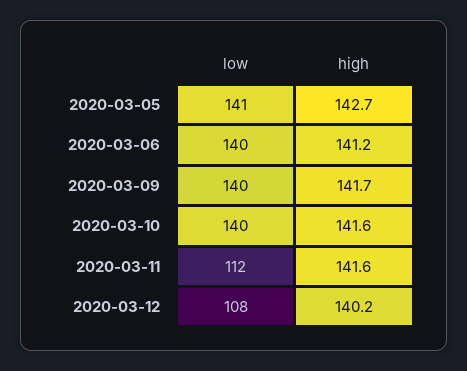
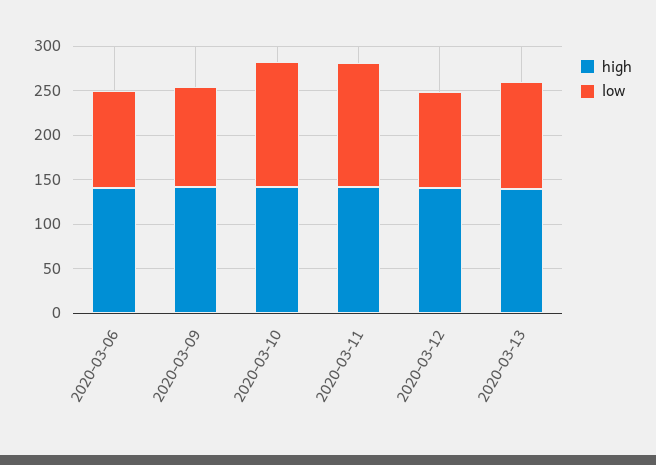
low, 2020-03-05: 141 -> none
high, 2020-03-05: 142.7 -> none
low, 2020-03-06: 140 -> 110
low, 2020-03-09: 140 -> 110
low, 2020-03-11: 112 -> 140
high, 2020-03-13: none -> 140
low, 2020-03-13: none -> 120

